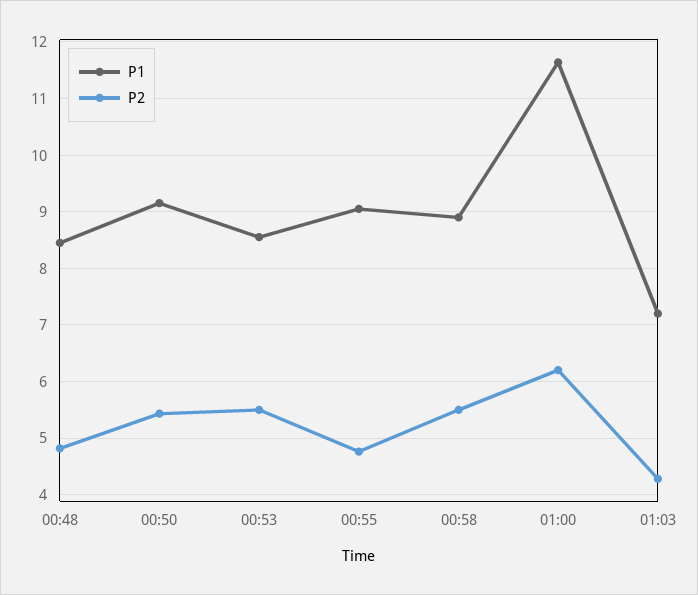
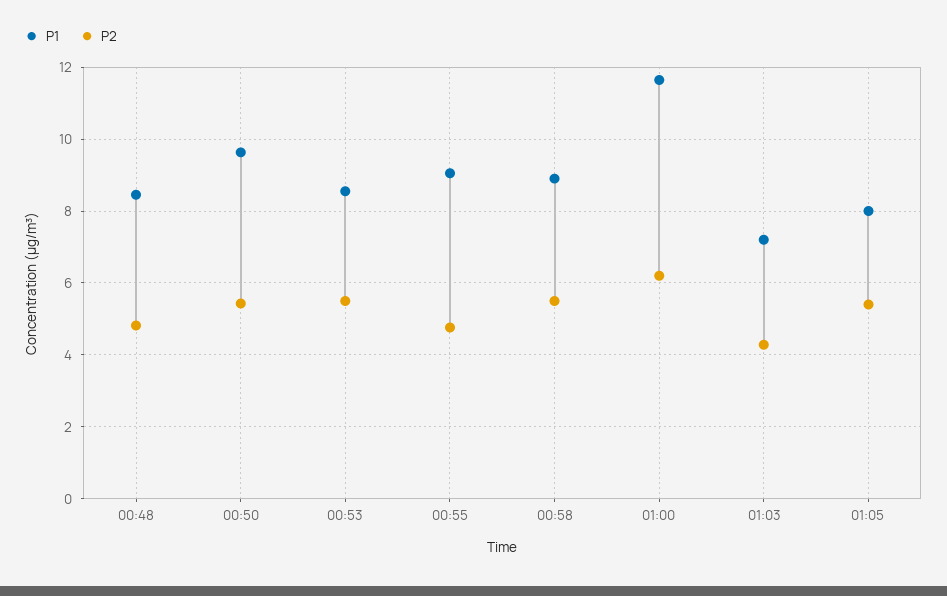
P1, 00:50: 9.2 -> 9.6
P1, 01:05: none -> 8
P2, 01:05: none -> 5.4

